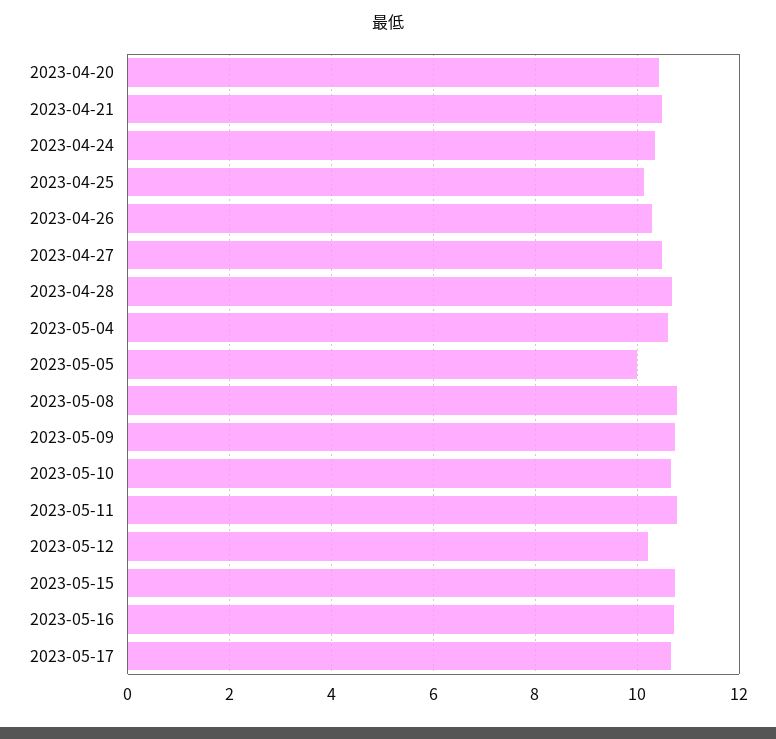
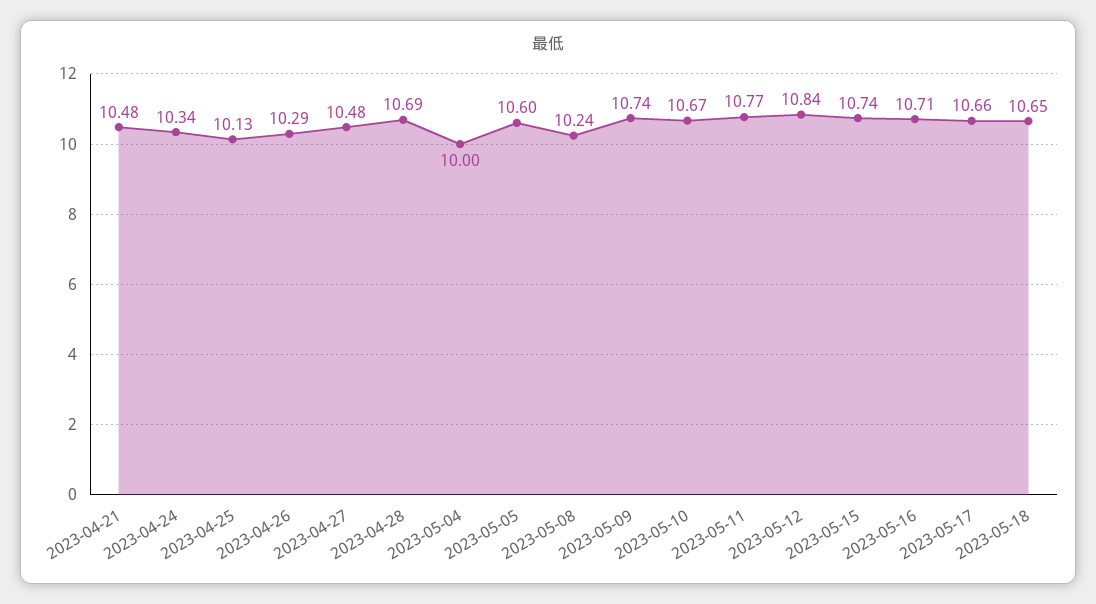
2023-04-20: 10.4 -> none
2023-05-04: 10.6 -> 10
2023-05-05: 10 -> 10.6
2023-05-08: 10.8 -> 10.24
2023-05-12: 10.2 -> 10.84
2023-05-18: none -> 10.65

